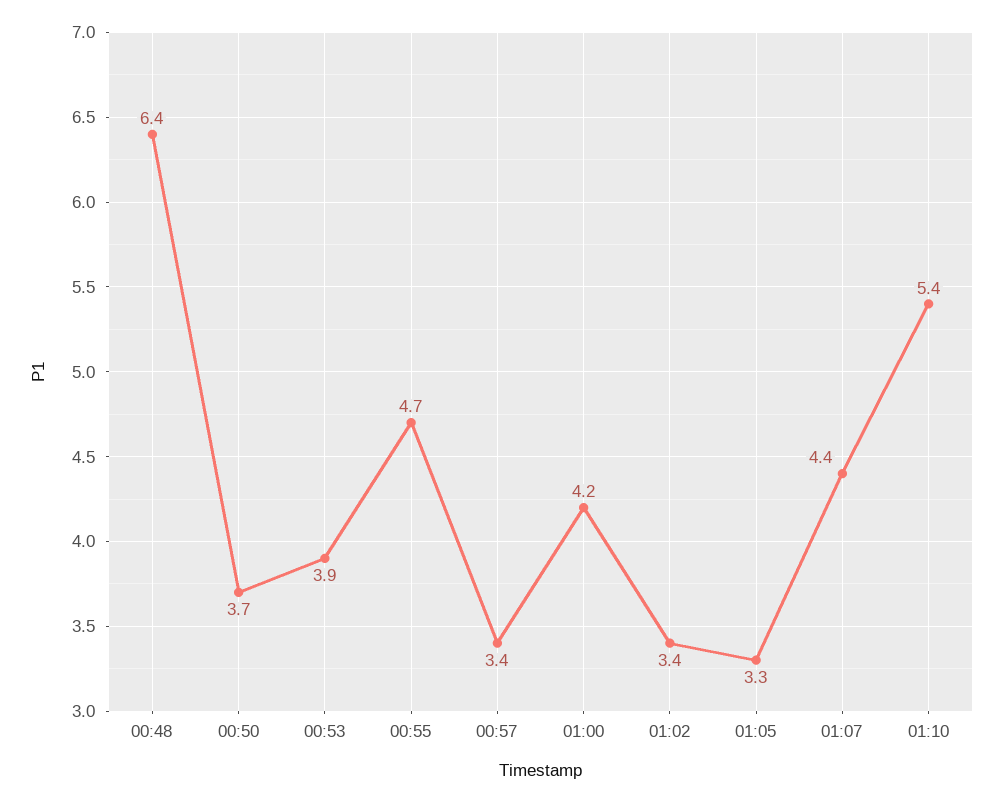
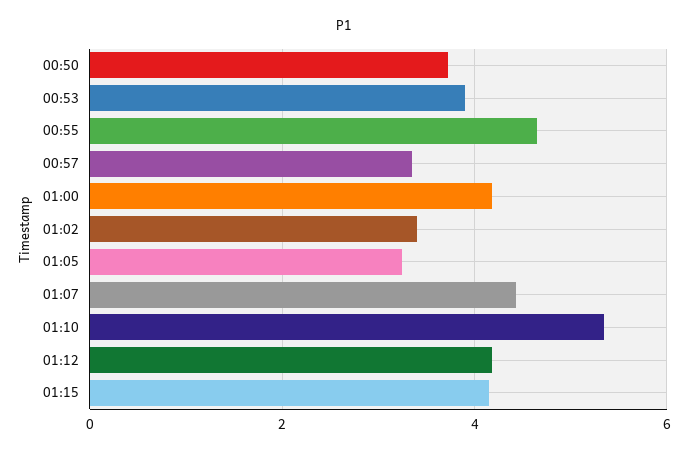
00:48: 6.4 -> none
01:12: none -> 4.2
01:15: none -> 4.2

